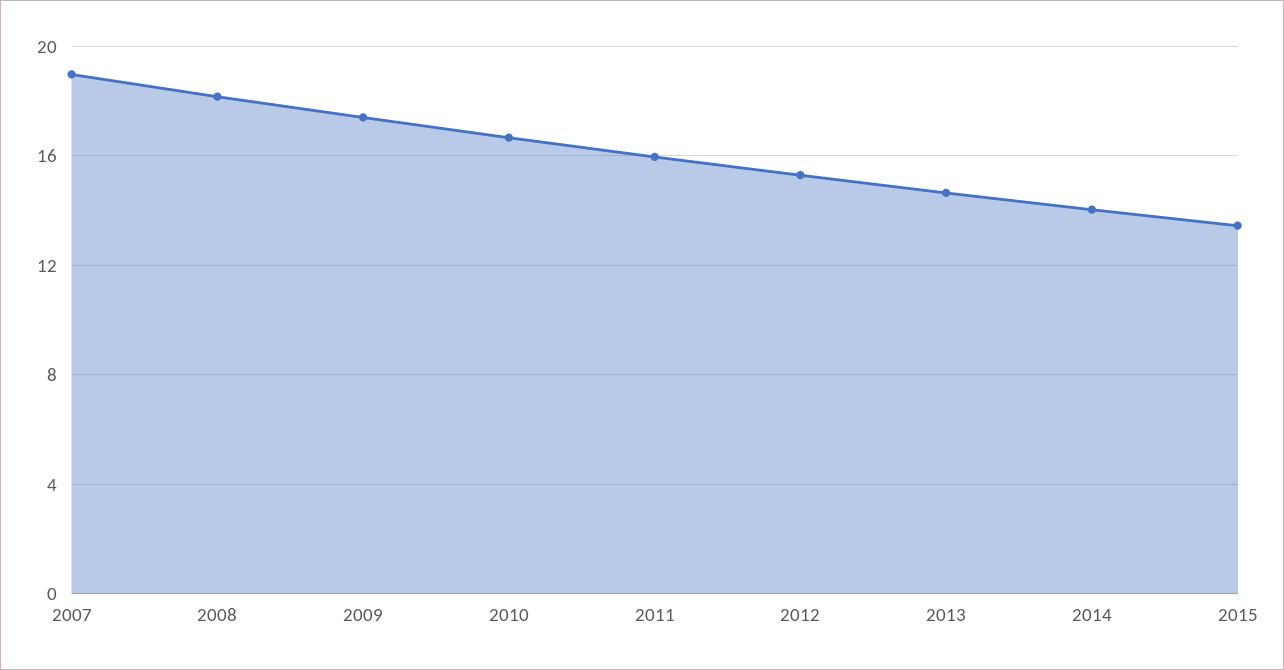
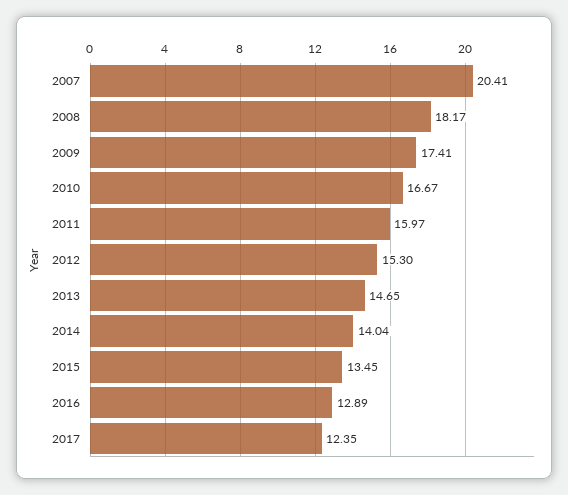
2007: 19 -> 20.41
2016: none -> 12.89
2017: none -> 12.35

